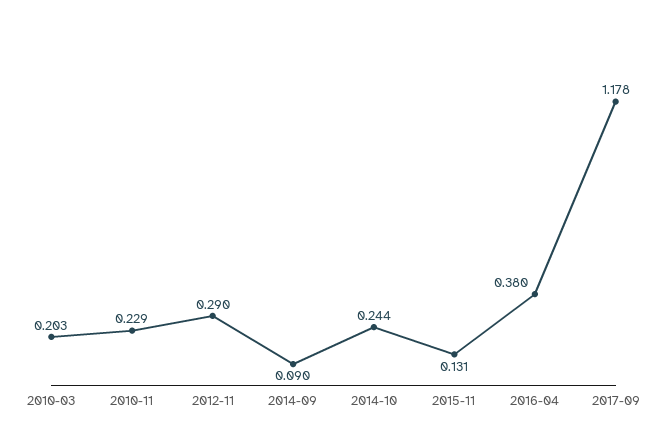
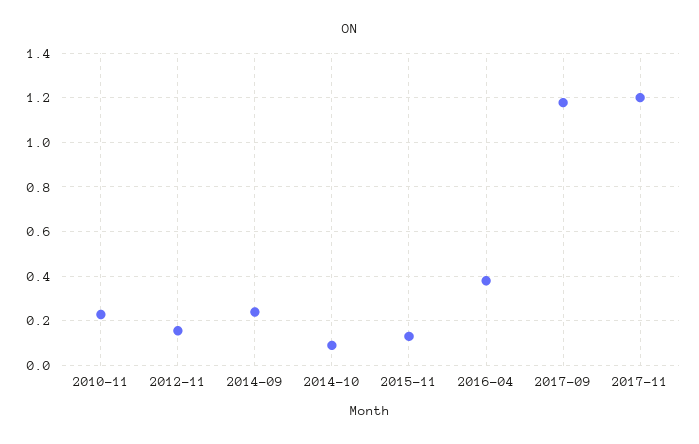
2010-03: 0.203 -> none
2012-11: 0.29 -> 0.15
2014-09: 0.09 -> 0.25
2014-10: 0.244 -> 0.1
2017-11: none -> 1.2

